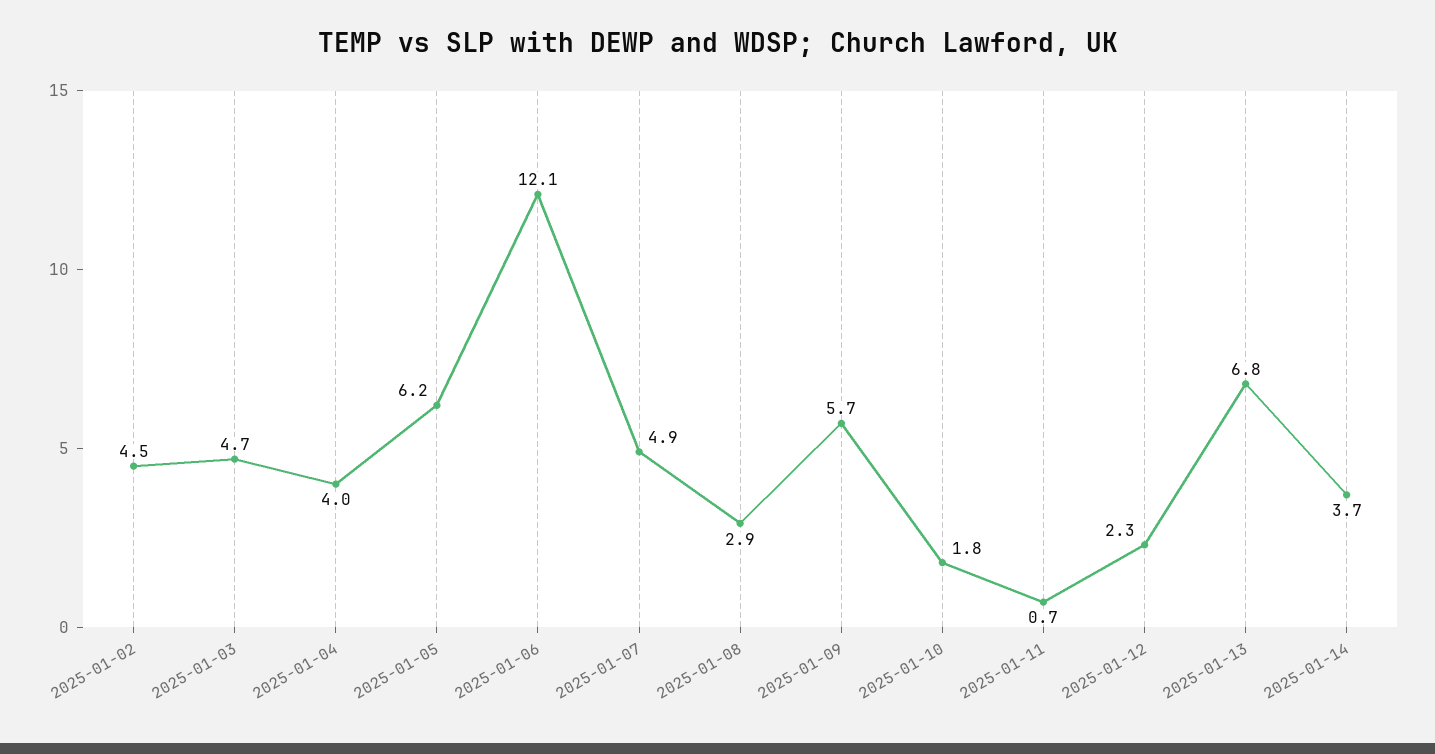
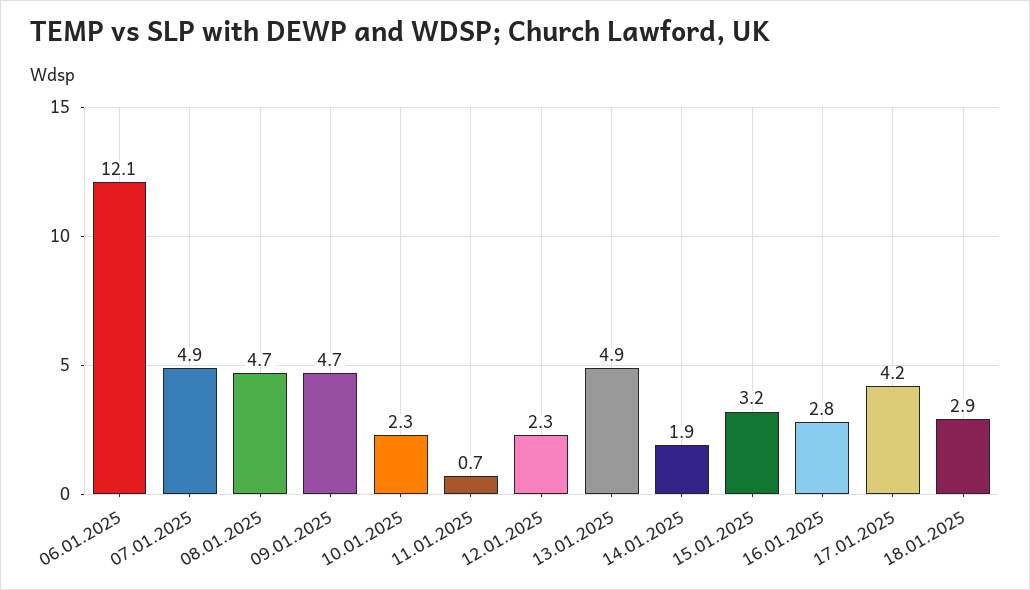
2025-01-02: 4.5 -> none
2025-01-03: 4.7 -> none
2025-01-04: 4 -> none
2025-01-05: 6.2 -> none
2025-01-08: 2.9 -> 4.7
2025-01-09: 5.7 -> 4.7
2025-01-10: 1.8 -> 2.3
2025-01-13: 6.8 -> 4.9
2025-01-14: 3.7 -> 1.9
15.01.2025: none -> 3.2
16.01.2025: none -> 2.8
17.01.2025: none -> 4.2
18.01.2025: none -> 2.9

